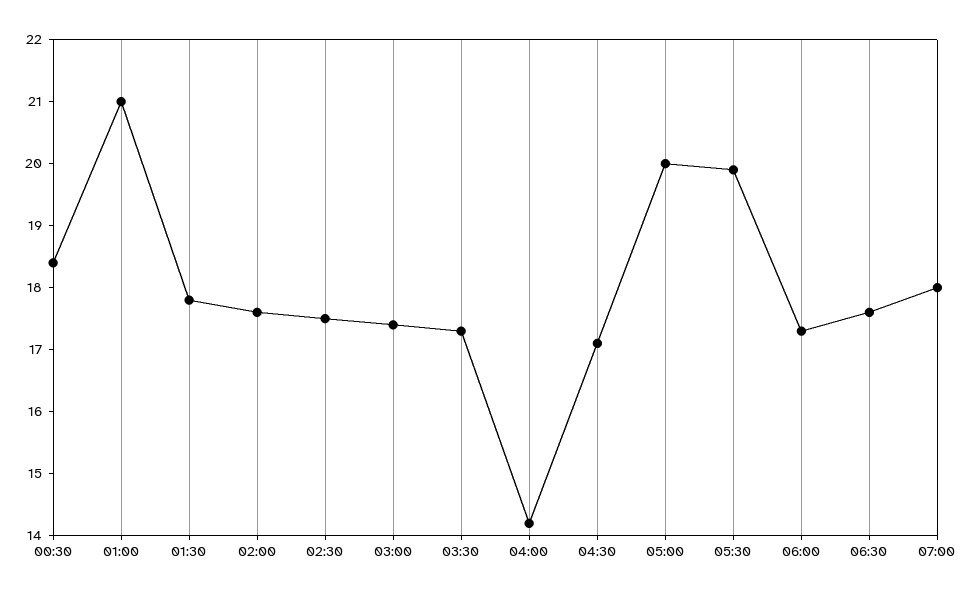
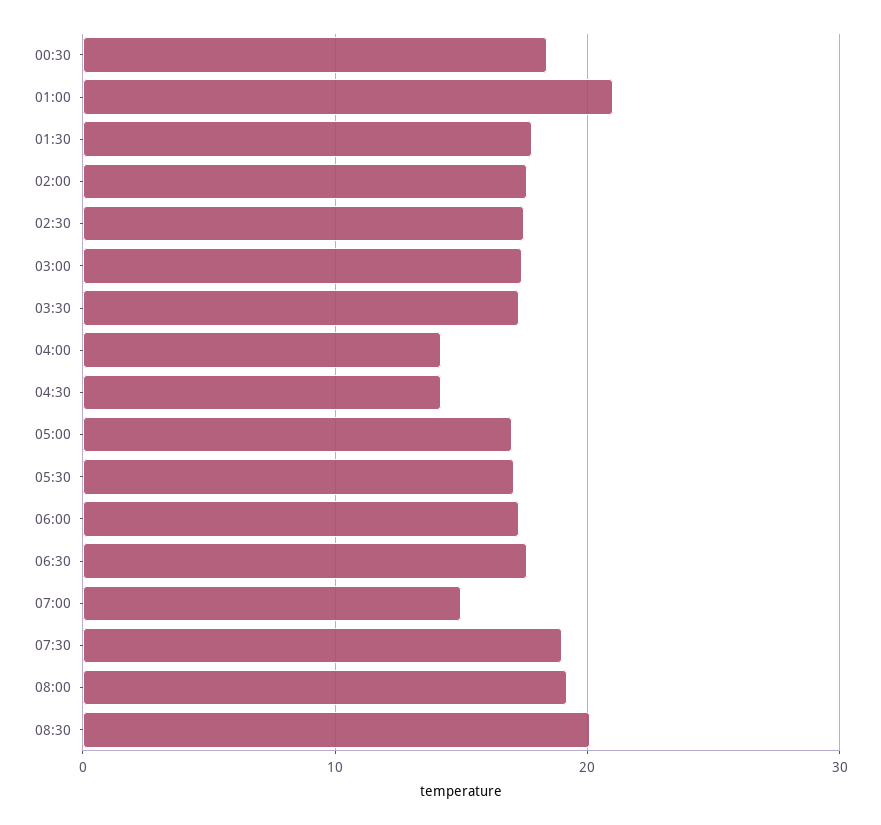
04:30: 17 -> 14
05:00: 20 -> 17
05:30: 20 -> 17
07:00: 18 -> 15
07:30: none -> 19
08:00: none -> 19
08:30: none -> 20

